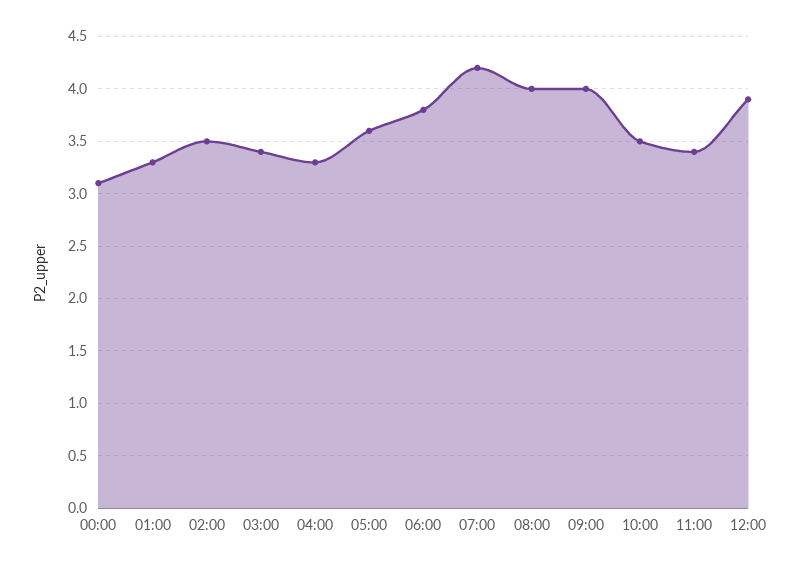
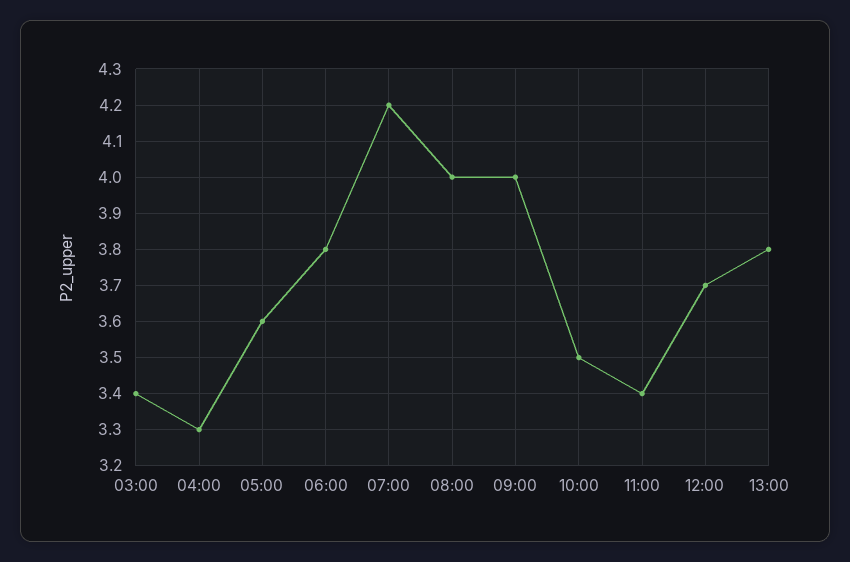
00:00: 3.1 -> none
01:00: 3.3 -> none
02:00: 3.5 -> none
12:00: 3.9 -> 3.7
13:00: none -> 3.8

